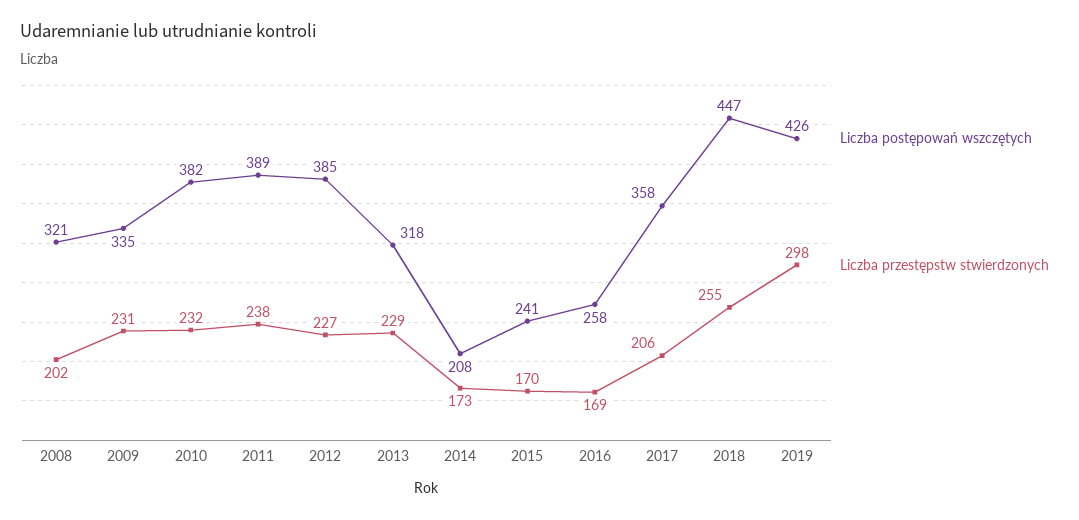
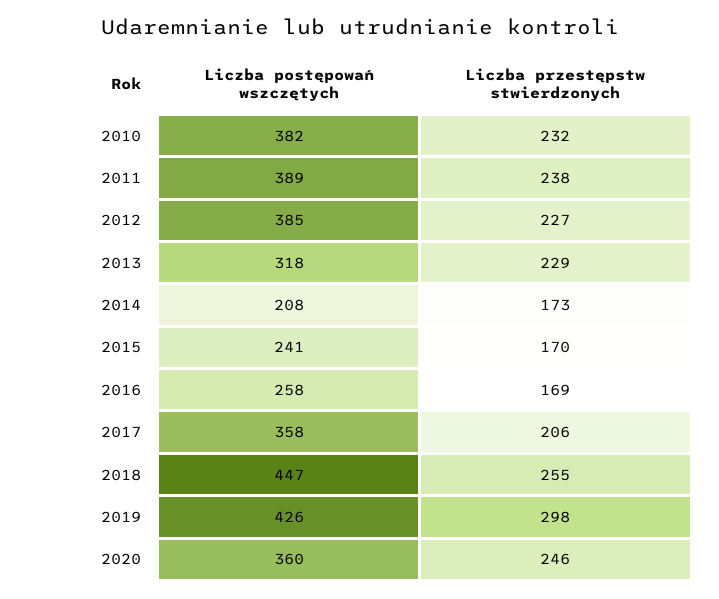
Liczba postępowań wszczętych, 2008: 321 -> none
Liczba przestępstw stwierdzonych, 2008: 202 -> none
Liczba postępowań wszczętych, 2009: 335 -> none
Liczba przestępstw stwierdzonych, 2009: 231 -> none
Liczba postępowań wszczętych, 2020: none -> 360
Liczba przestępstw stwierdzonych, 2020: none -> 246

